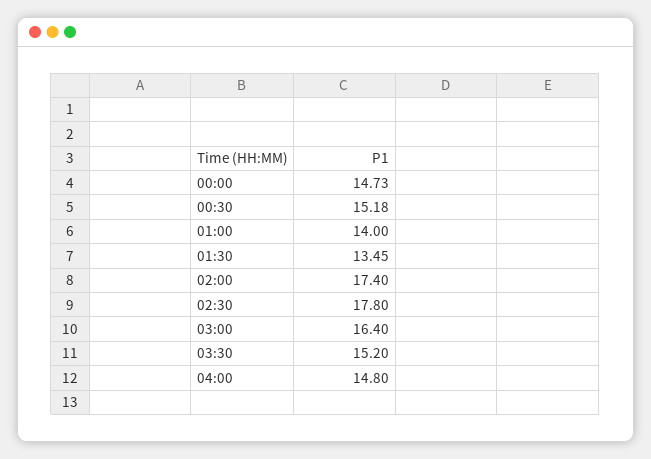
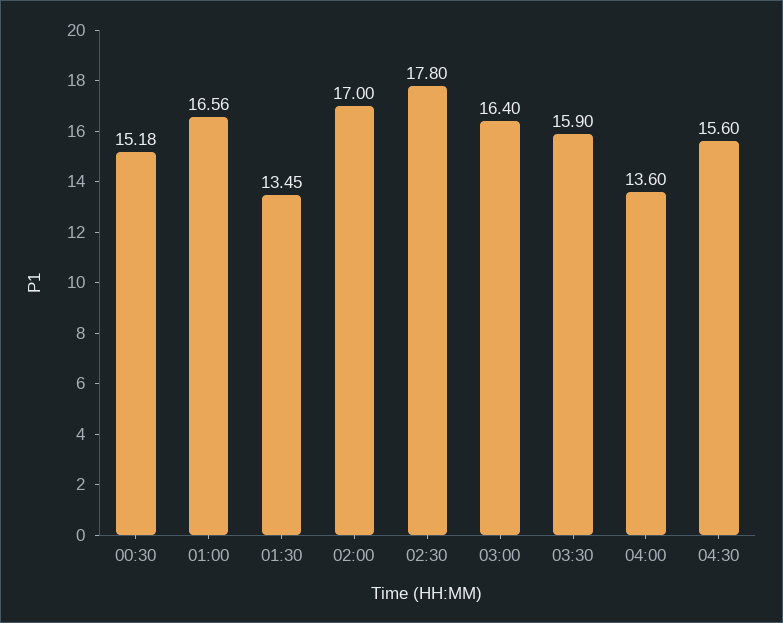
00:00: 14.73 -> none
01:00: 14 -> 16.56
02:00: 17.4 -> 17
03:30: 15.2 -> 15.9
04:00: 14.8 -> 13.6
04:30: none -> 15.6

